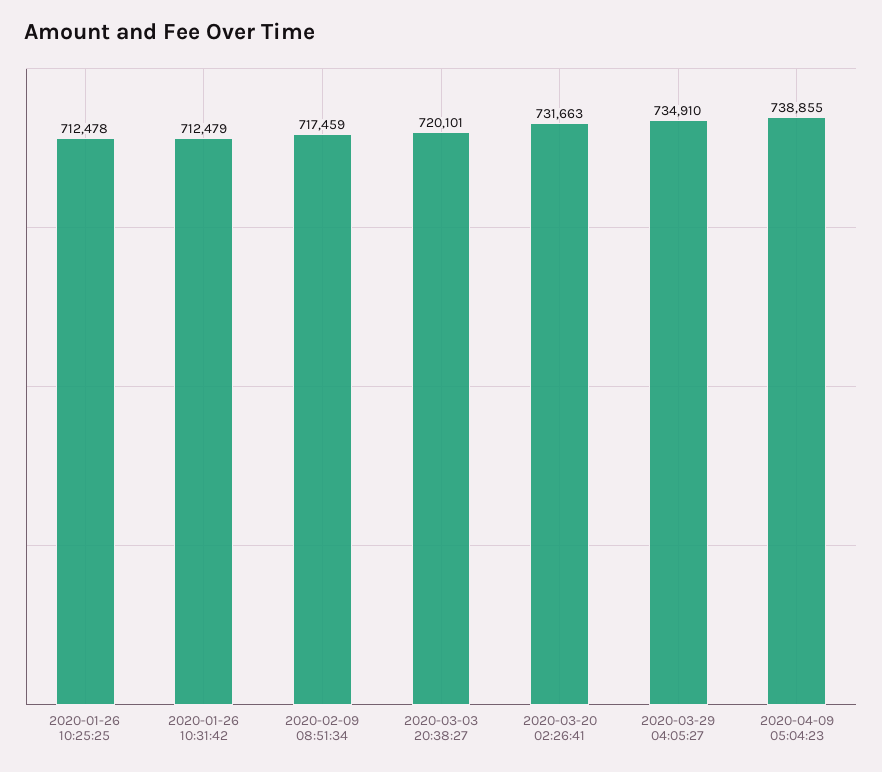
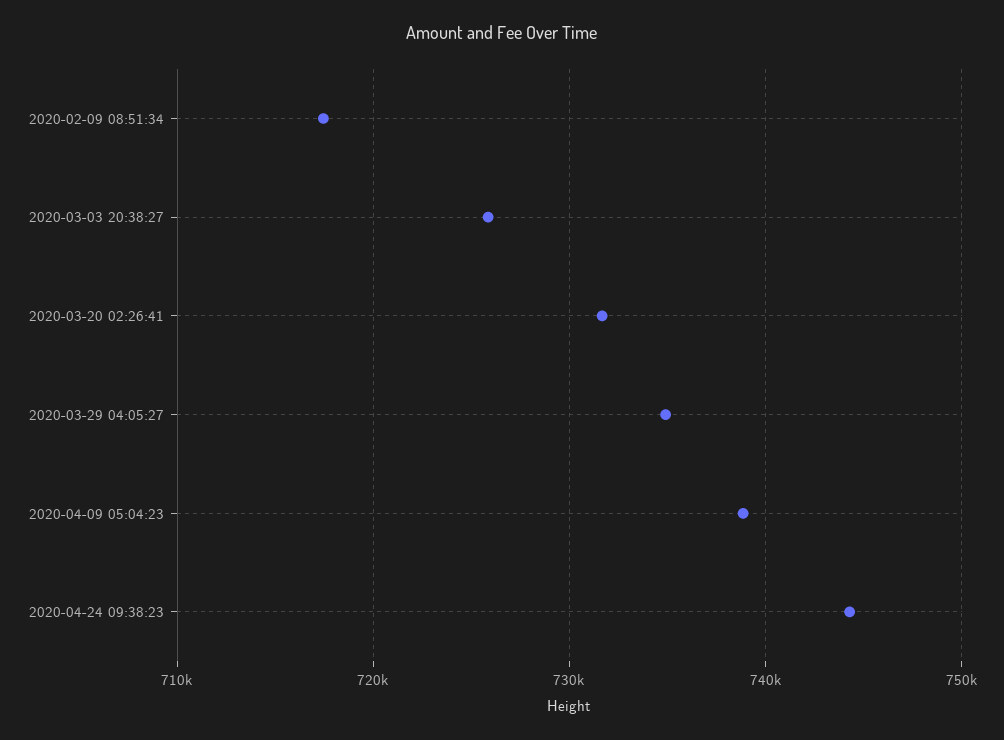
2020-01-26 10:25:25: 712478 -> none
2020-01-26 10:31:42: 712479 -> none
2020-03-03 20:38:27: 720101 -> 726000
2020-04-24 09:38:23: none -> 744000

